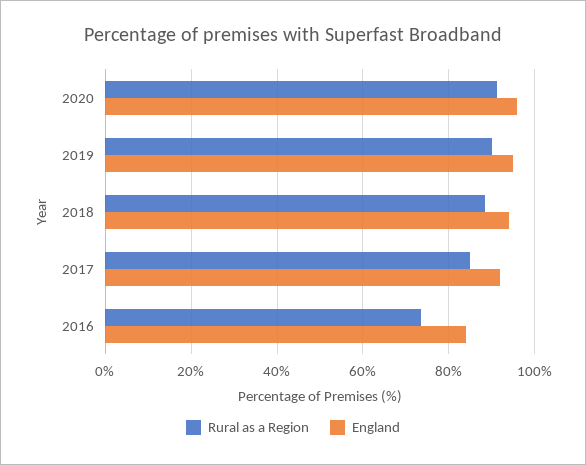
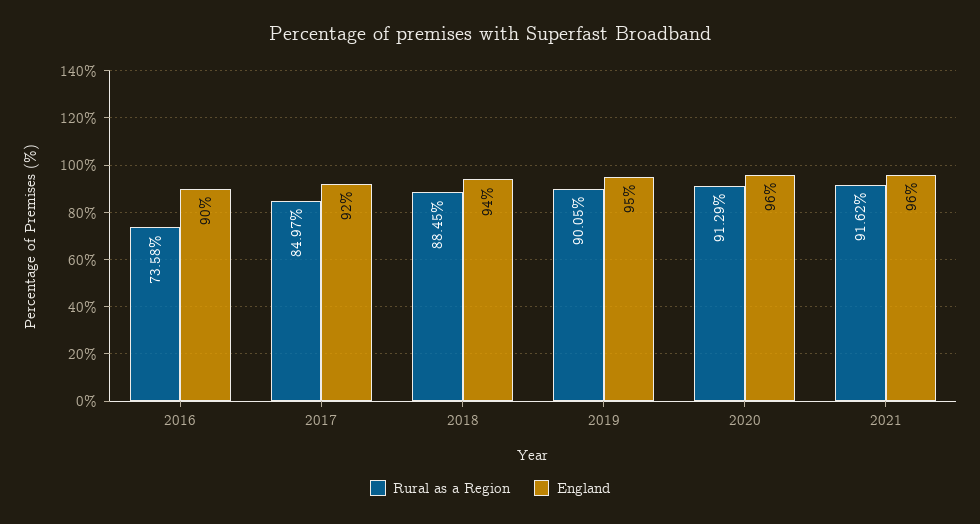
England, 2016: 84 -> 90
Rural as a Region, 2021: none -> 91.62
England, 2021: none -> 96

